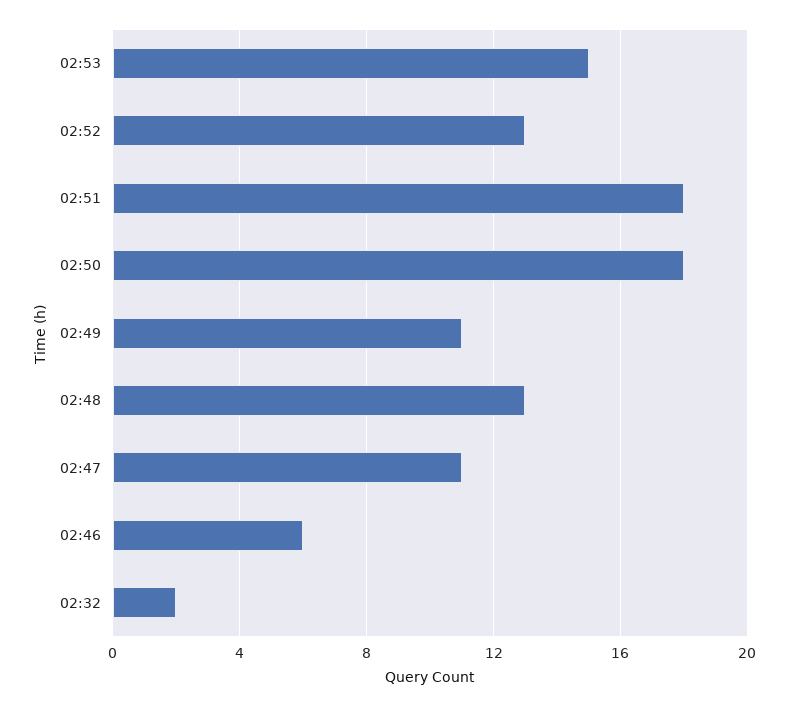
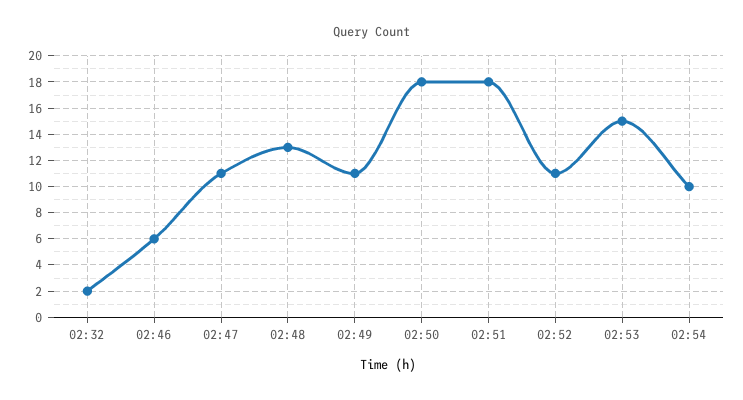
02:52: 13 -> 11
02:54: none -> 10

